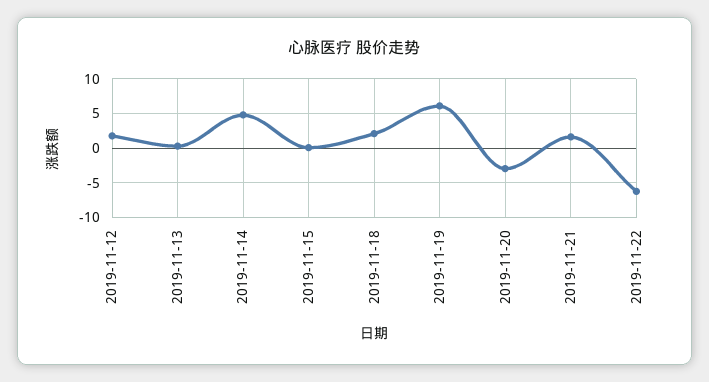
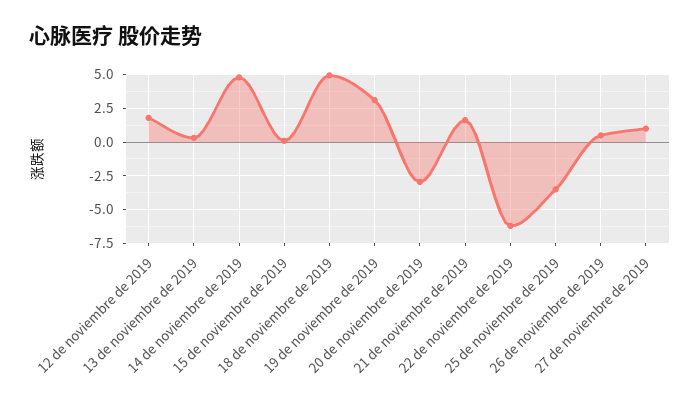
2019-11-18: 2 -> 5
2019-11-19: 6 -> 3
25 de noviembre de 2019: none -> -3.5
26 de noviembre de 2019: none -> 0.5
27 de noviembre de 2019: none -> 1

